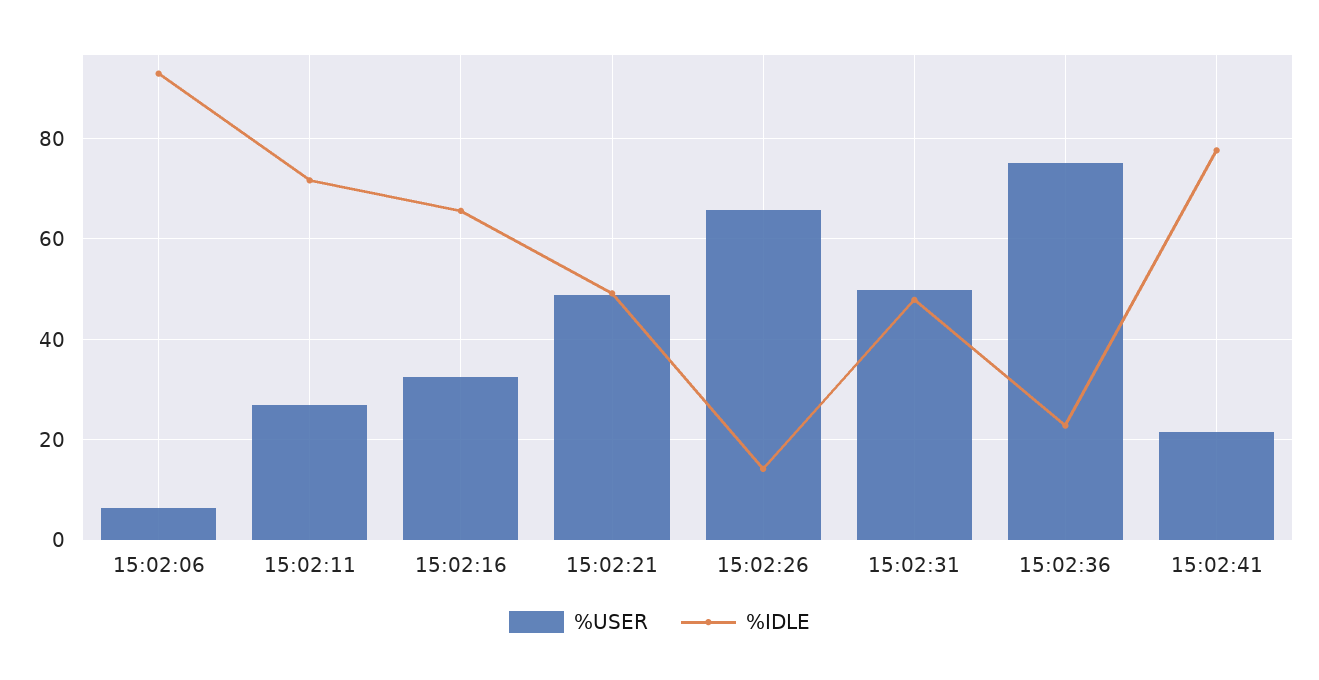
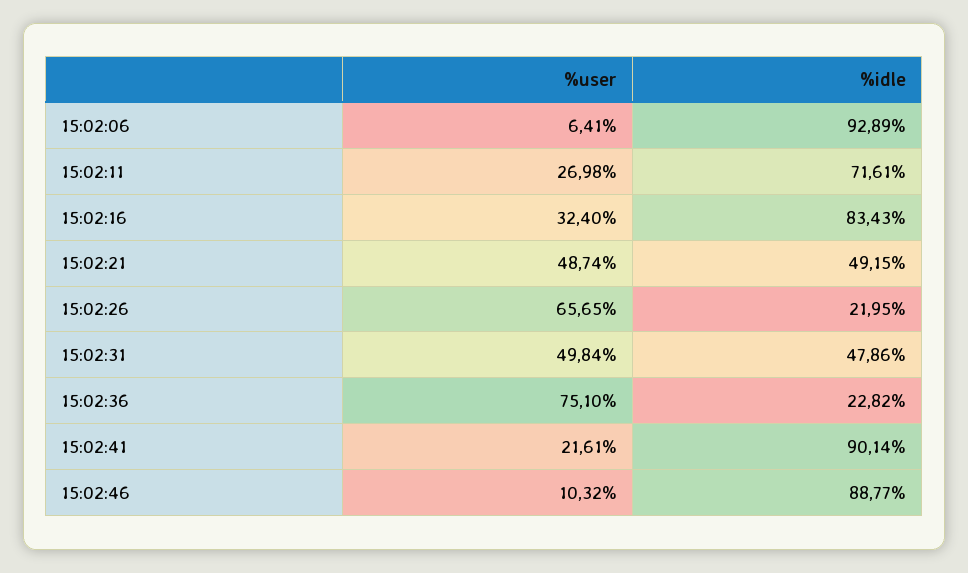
%IDLE, 15:02:16: 66 -> 83.43
%IDLE, 15:02:26: 14 -> 21.95
%IDLE, 15:02:41: 78 -> 90.14
%USER, 15:02:46: none -> 10.32
%IDLE, 15:02:46: none -> 88.77

